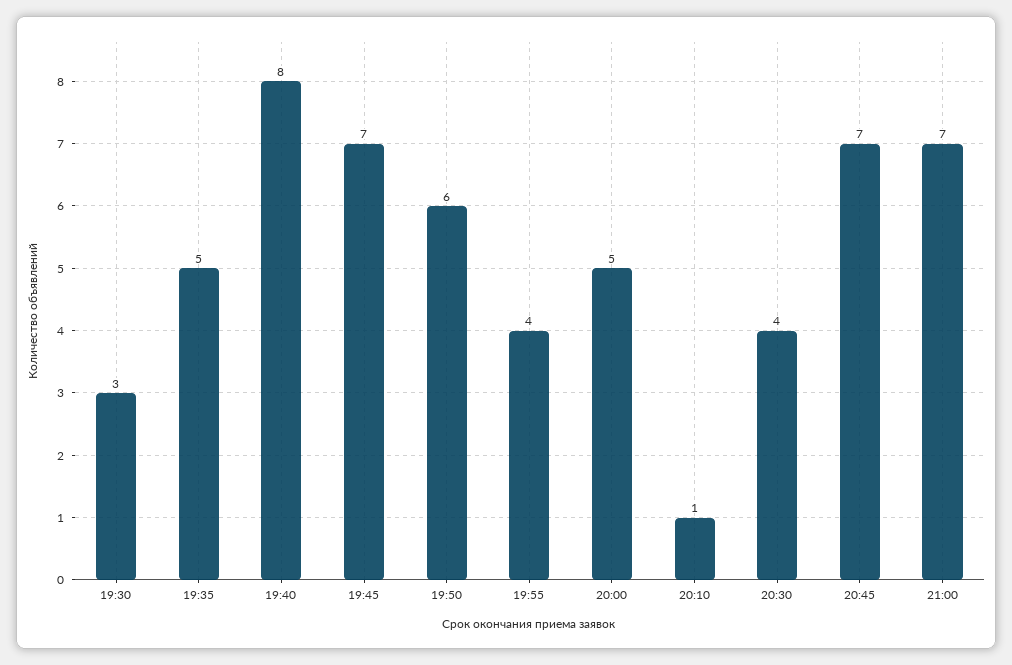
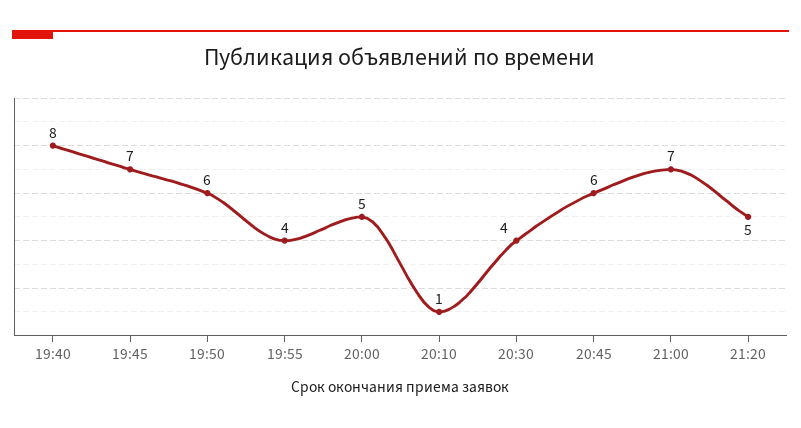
19:30: 3 -> none
19:35: 5 -> none
20:45: 7 -> 6
21:20: none -> 5

